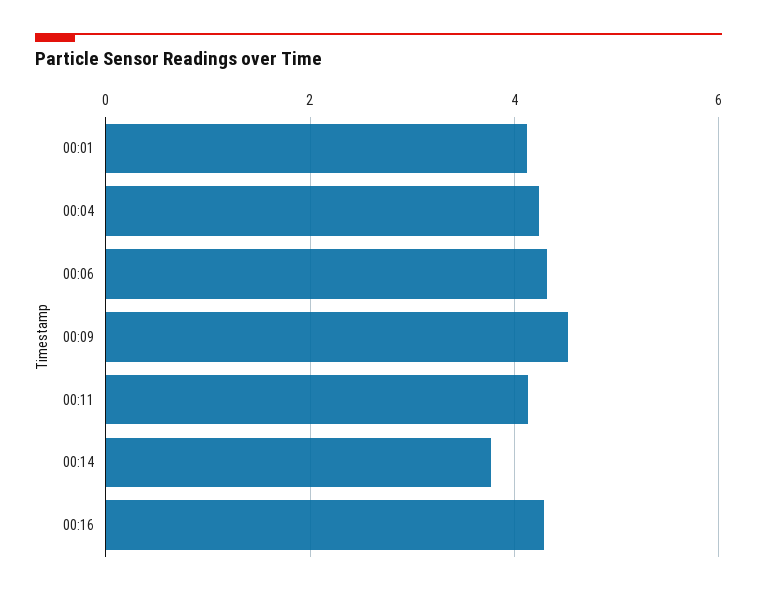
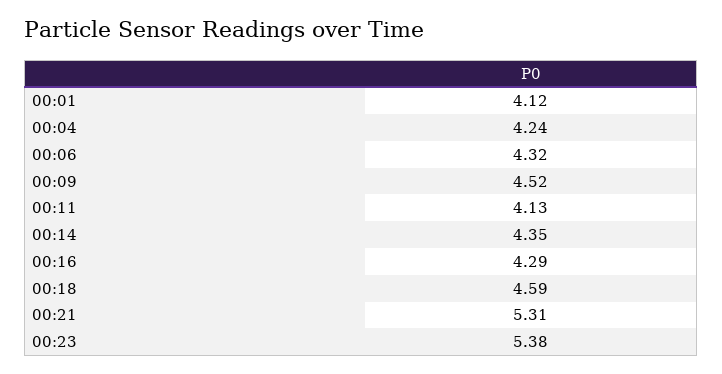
00:14: 3.8 -> 4.35
00:18: none -> 4.59
00:21: none -> 5.31
00:23: none -> 5.38

